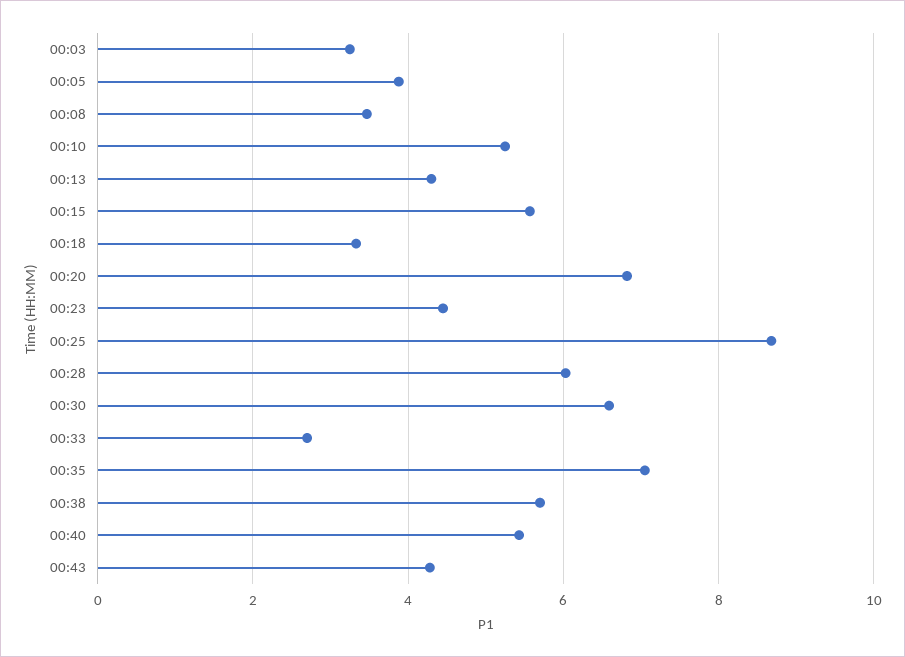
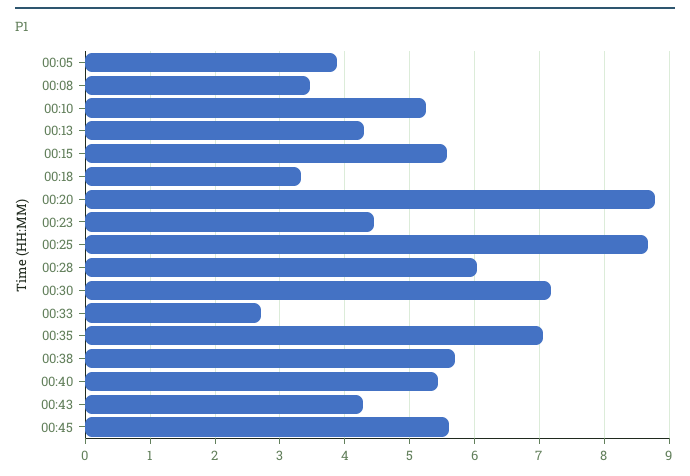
00:03: 3.2 -> none
00:20: 6.8 -> 8.8
00:30: 6.6 -> 7.2
00:45: none -> 5.6

